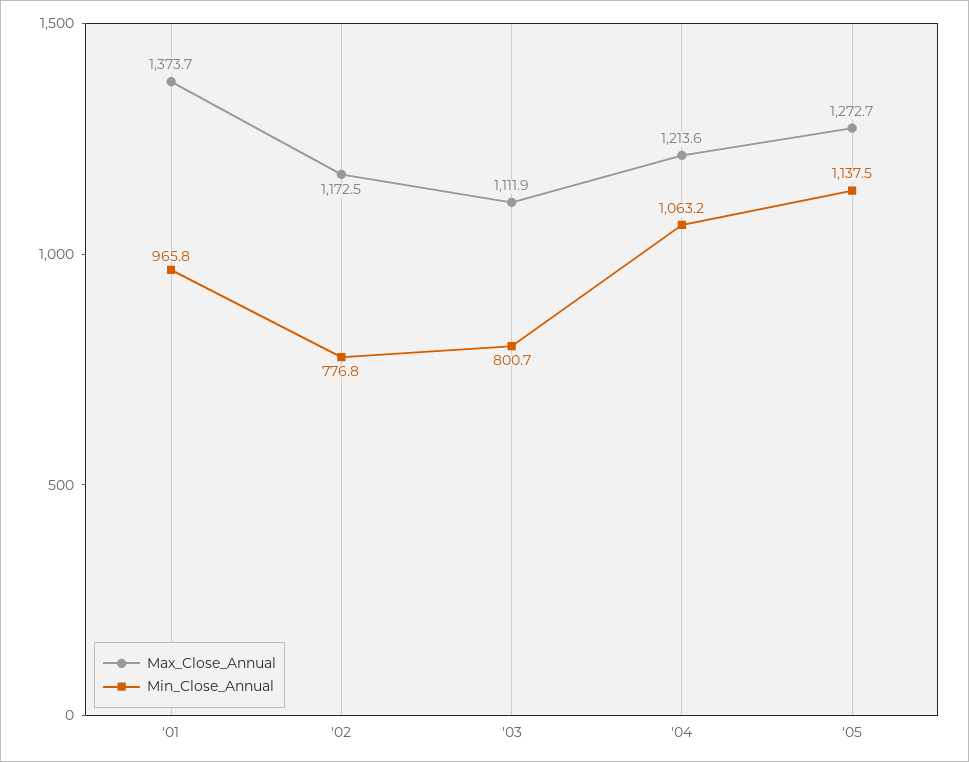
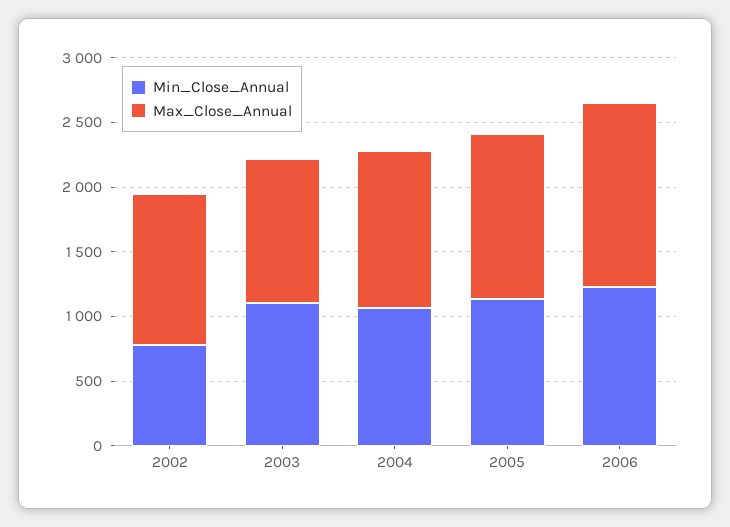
Max_Close_Annual, '01: 1373.7 -> none
Min_Close_Annual, '01: 965.8 -> none
Min_Close_Annual, '03: 800.7 -> 1100
Min_Close_Annual, 2006: none -> 1200
Max_Close_Annual, 2006: none -> 1400

